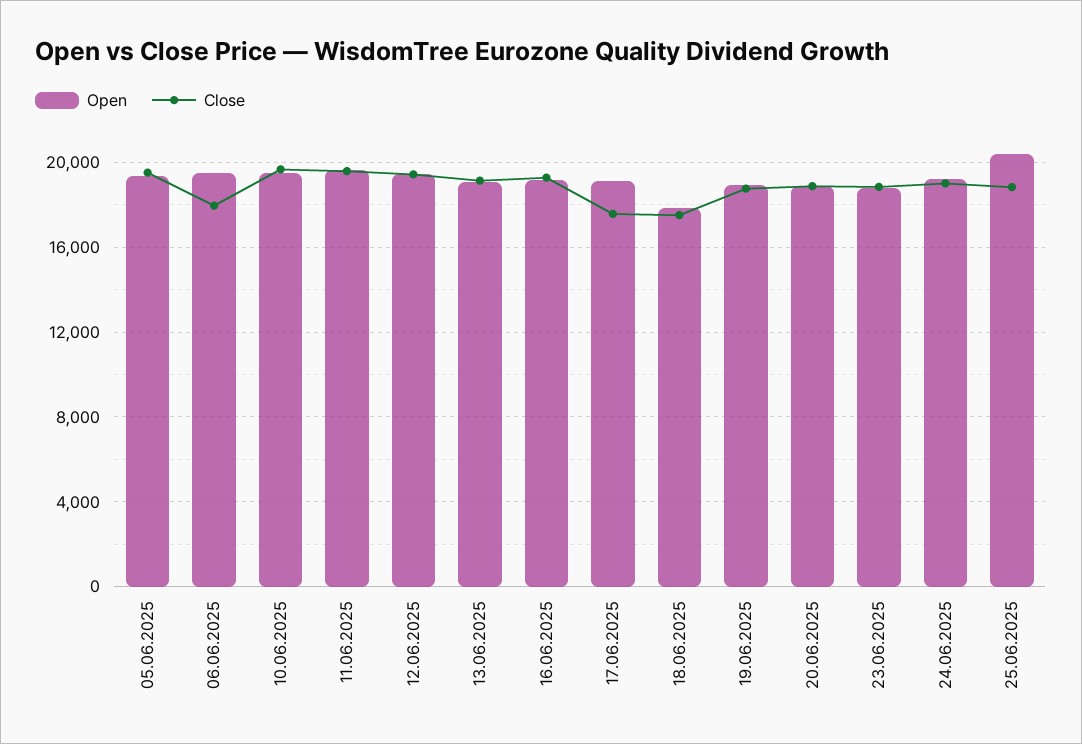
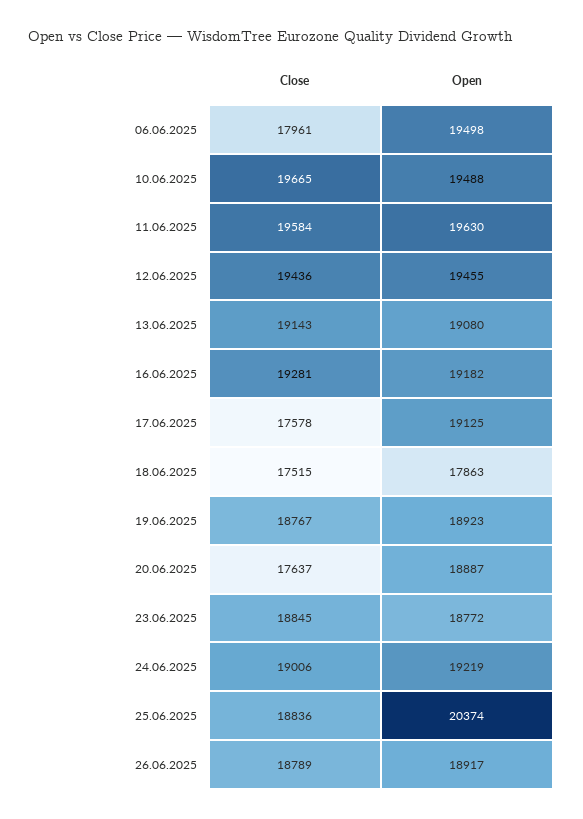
Open, 05.06.2025: 19500 -> none
Close, 05.06.2025: 19500 -> none
Close, 20.06.2025: 19000 -> 17637
Close, 26.06.2025: none -> 18789
Open, 26.06.2025: none -> 18917

